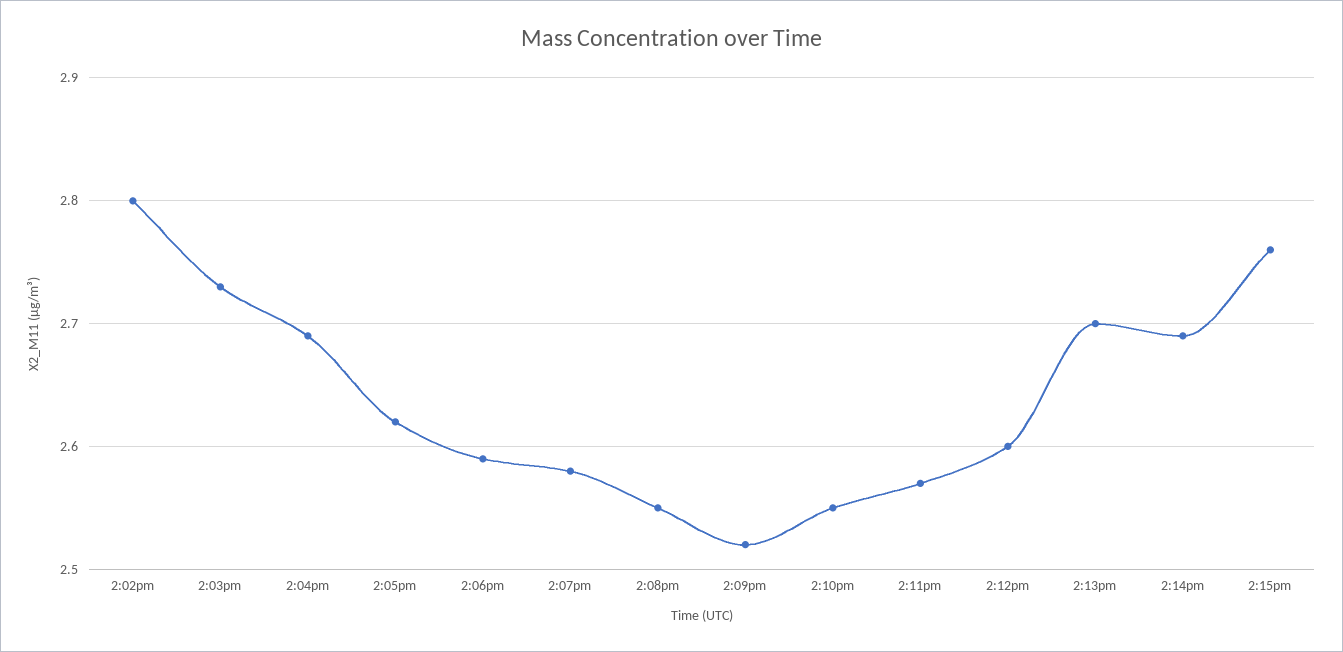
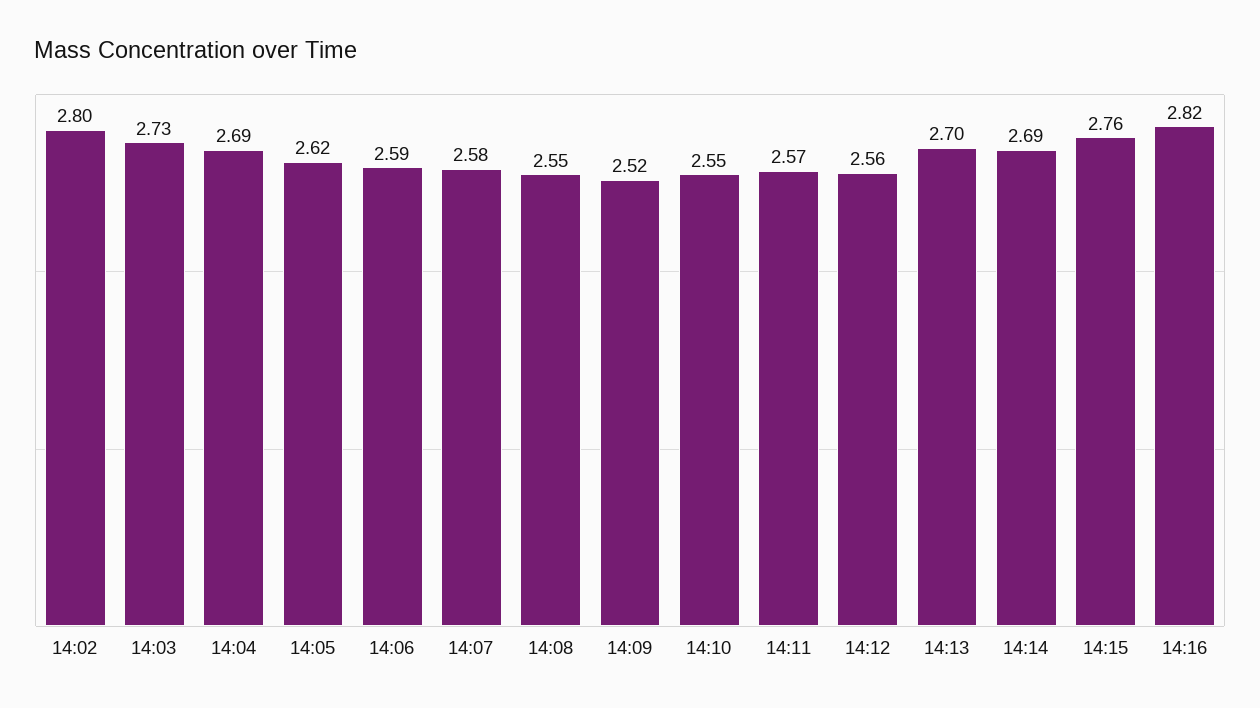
2:12pm: 2.6 -> 2.56
14:16: none -> 2.82

